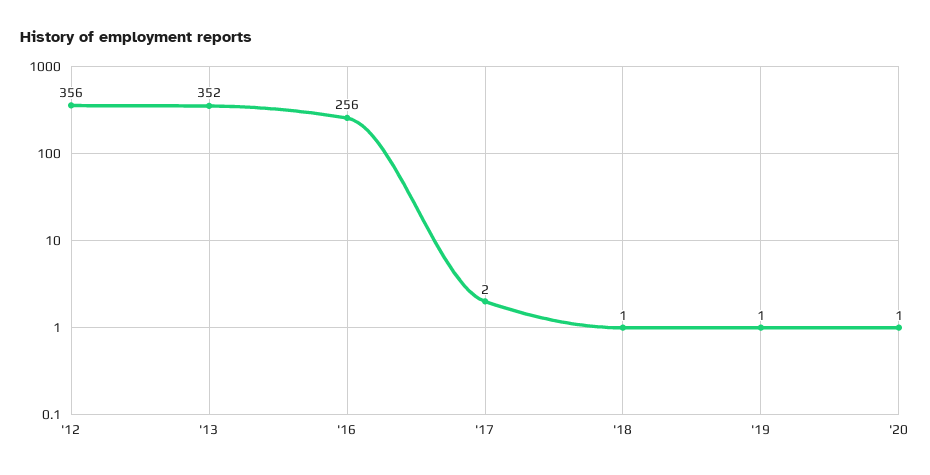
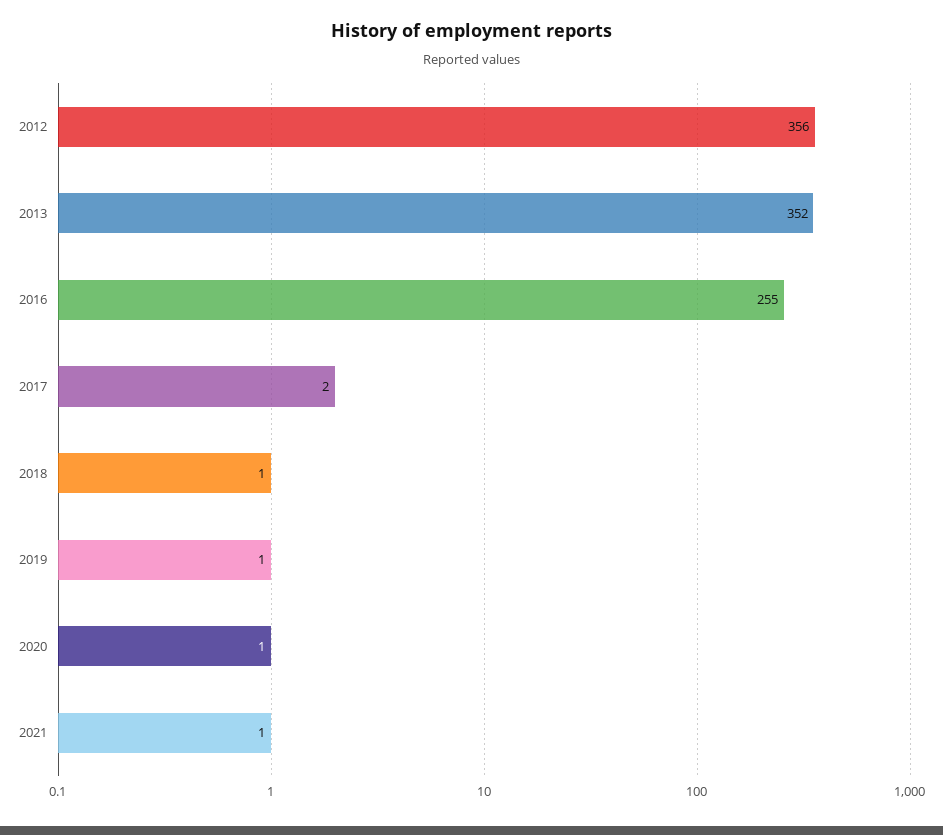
'16: 256 -> 255
2021: none -> 1

